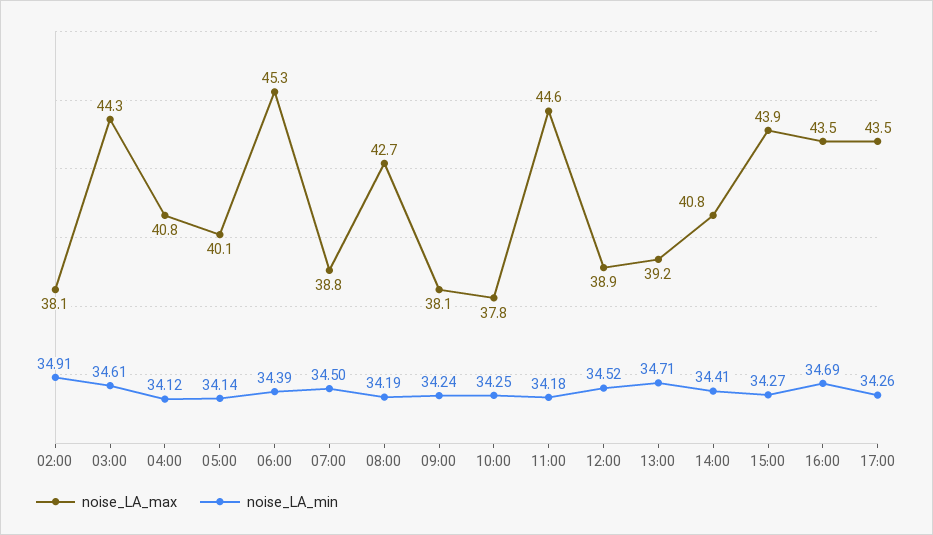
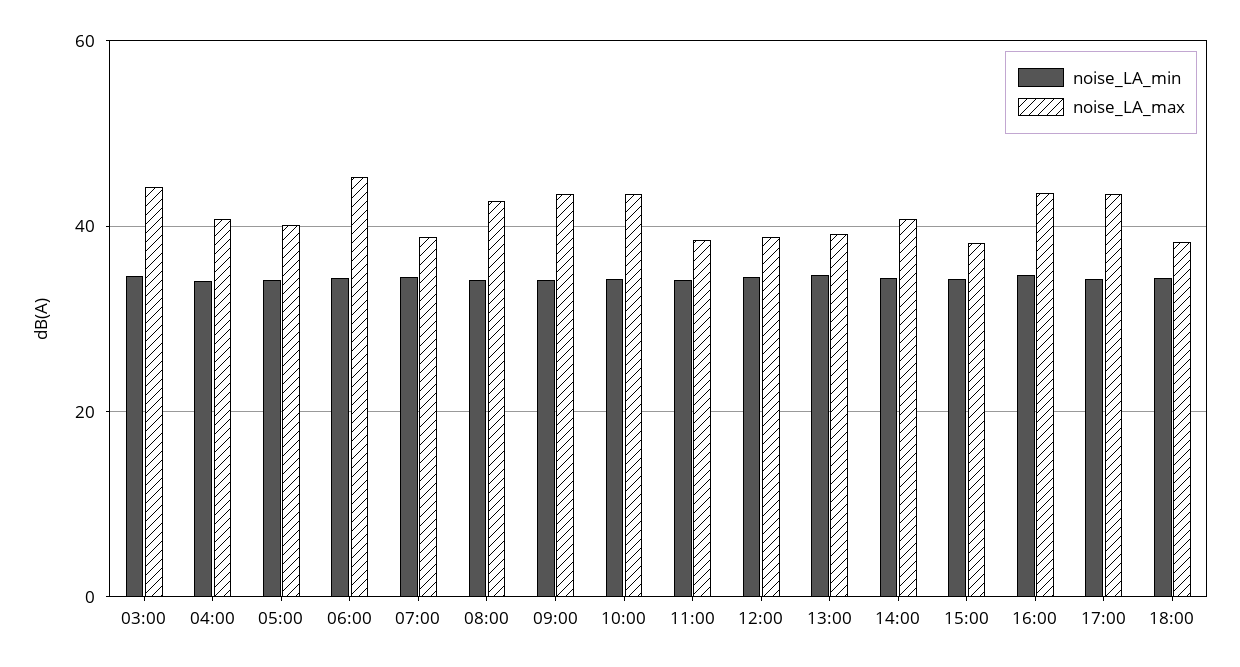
noise_LA_max, 02:00: 38.1 -> none
noise_LA_min, 02:00: 34.91 -> none
noise_LA_max, 09:00: 38.1 -> 44
noise_LA_max, 10:00: 37.8 -> 44
noise_LA_max, 11:00: 44.6 -> 38
noise_LA_max, 15:00: 43.9 -> 38
noise_LA_min, 18:00: none -> 34
noise_LA_max, 18:00: none -> 38

